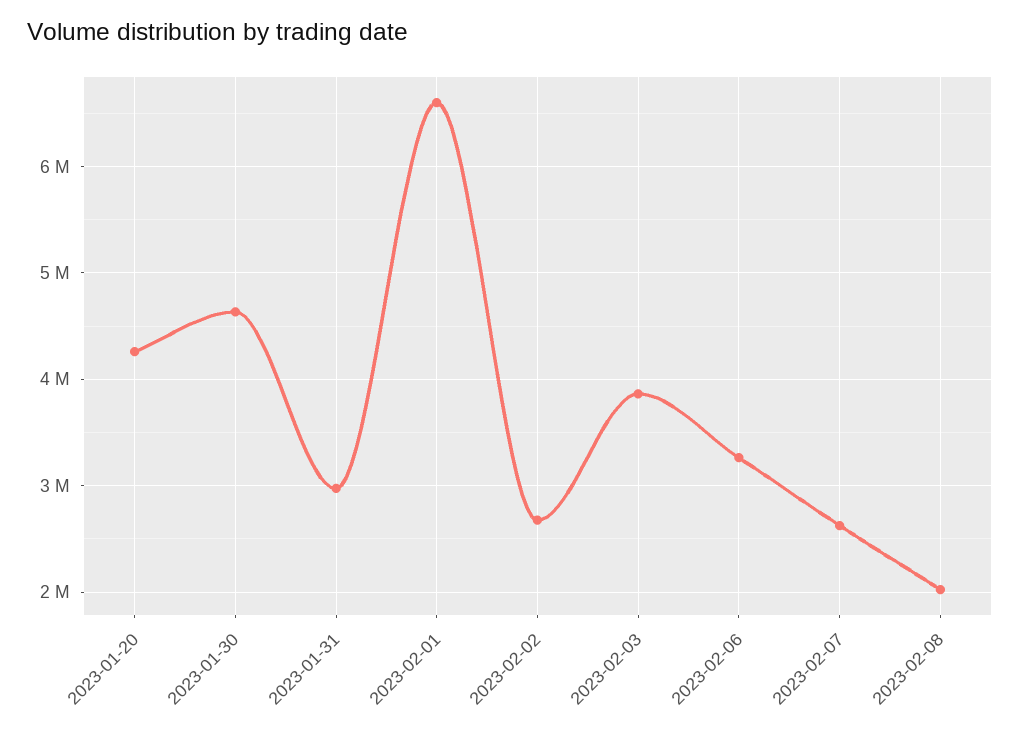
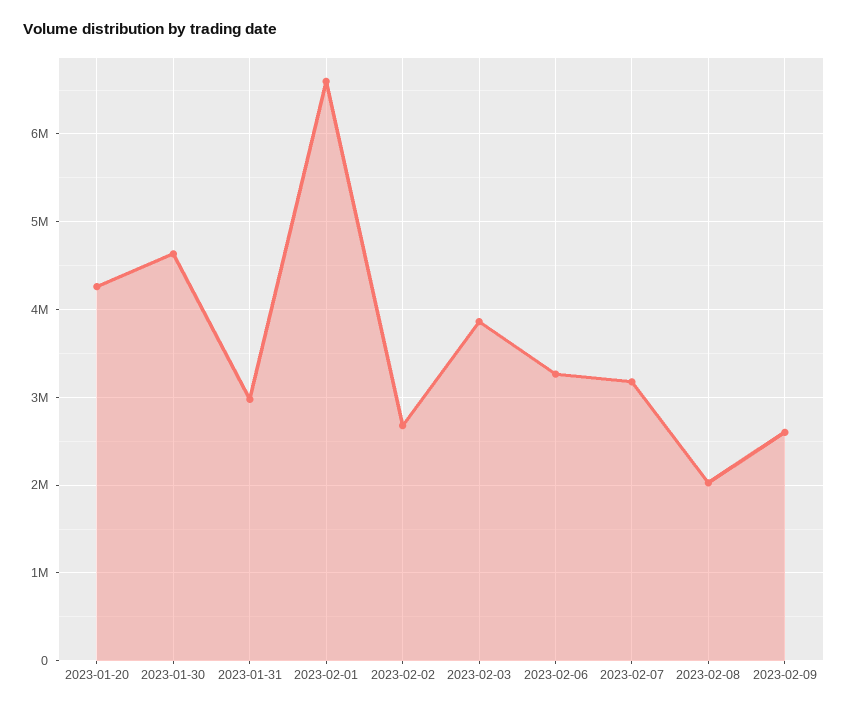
2023-02-07: 2600000 -> 3200000
2023-02-09: none -> 2600000

